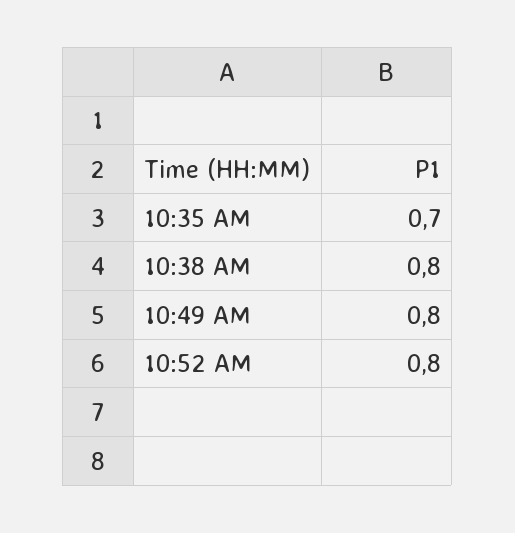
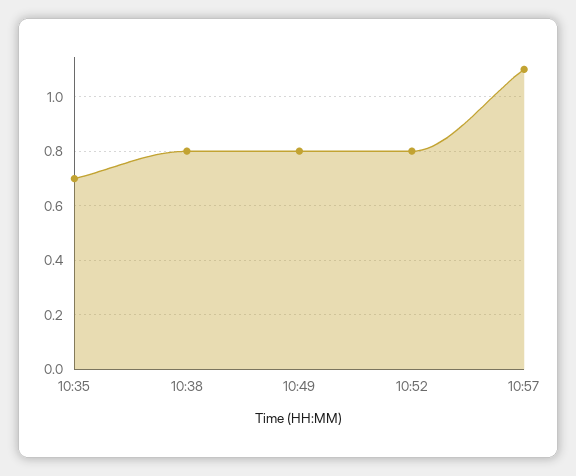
10:57: none -> 1.1

